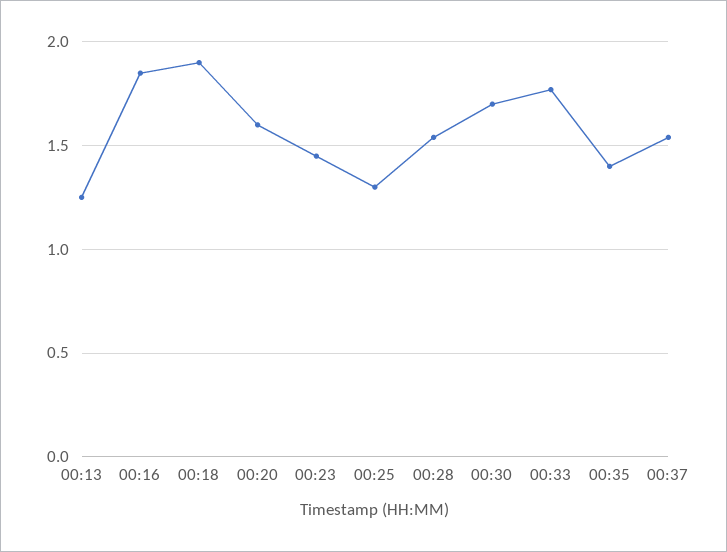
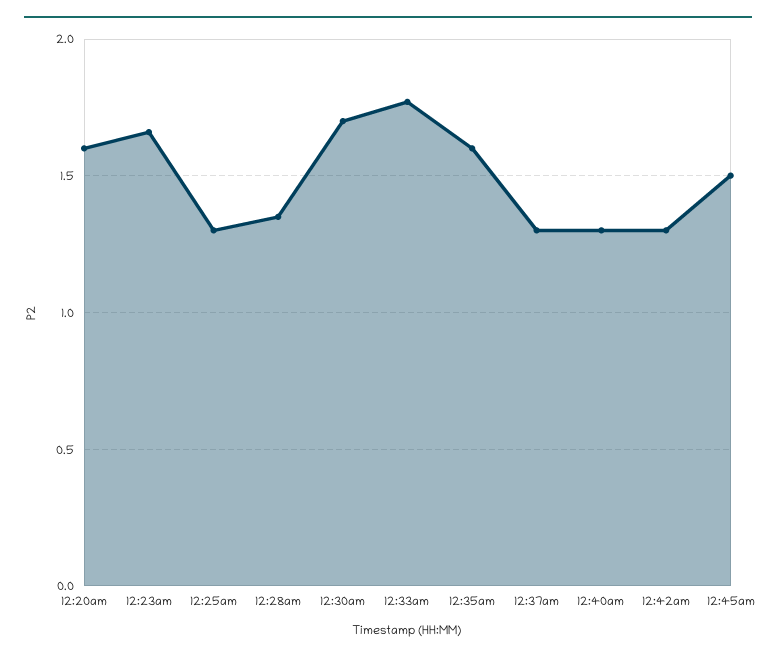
00:13: 1.25 -> none
00:16: 1.85 -> none
00:18: 1.9 -> none
00:23: 1.45 -> 1.65
00:28: 1.55 -> 1.35
00:35: 1.4 -> 1.6
00:37: 1.55 -> 1.3
12:40am: none -> 1.3
12:42am: none -> 1.3
12:45am: none -> 1.5

